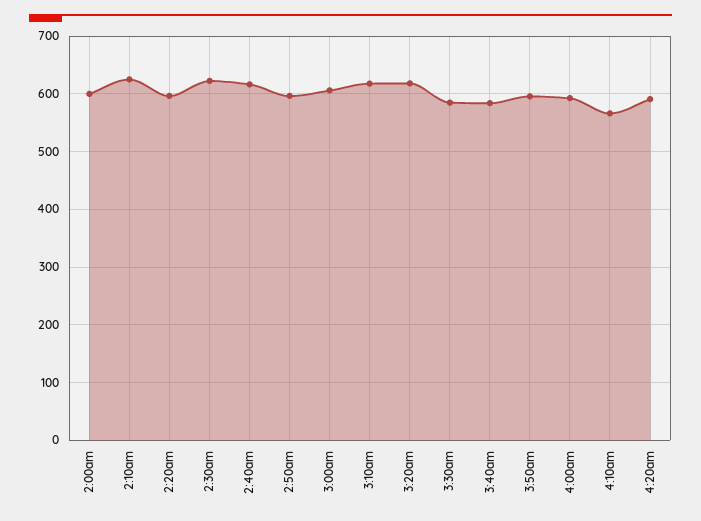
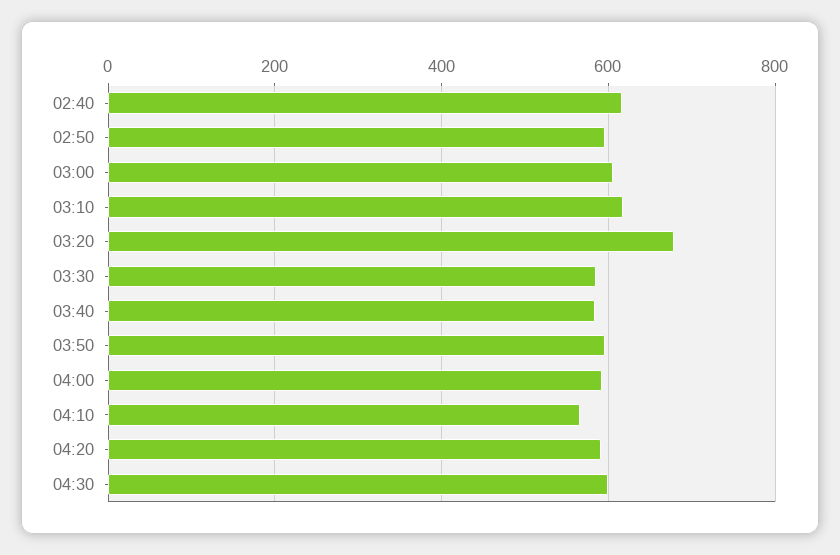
2:00am: 600 -> none
2:10am: 620 -> none
2:20am: 600 -> none
2:30am: 620 -> none
3:20am: 620 -> 680
04:30: none -> 600

